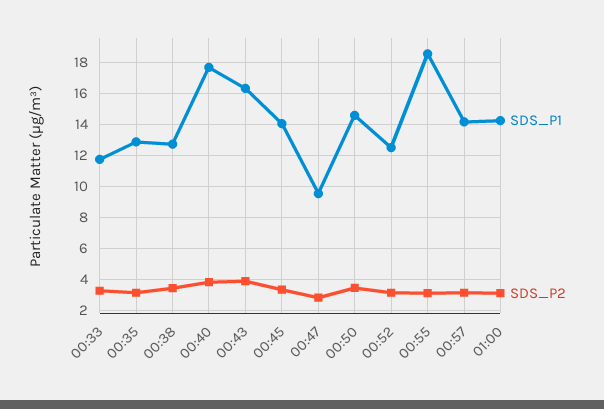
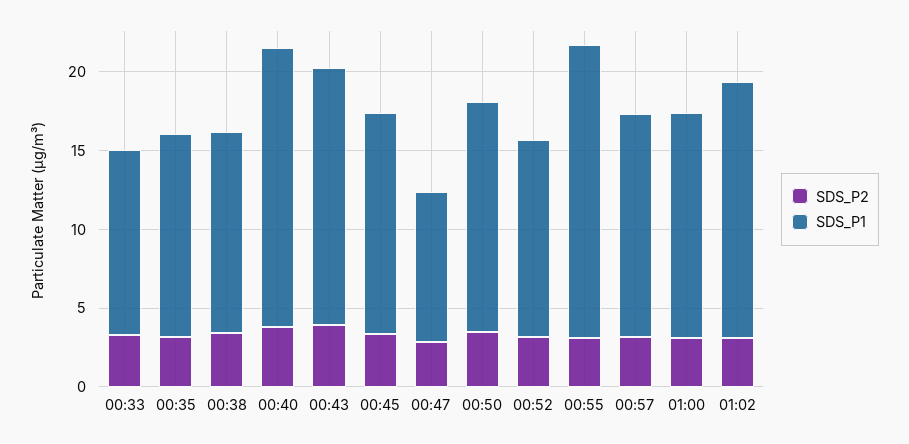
SDS_P2, 01:02: none -> 3
SDS_P1, 01:02: none -> 16

